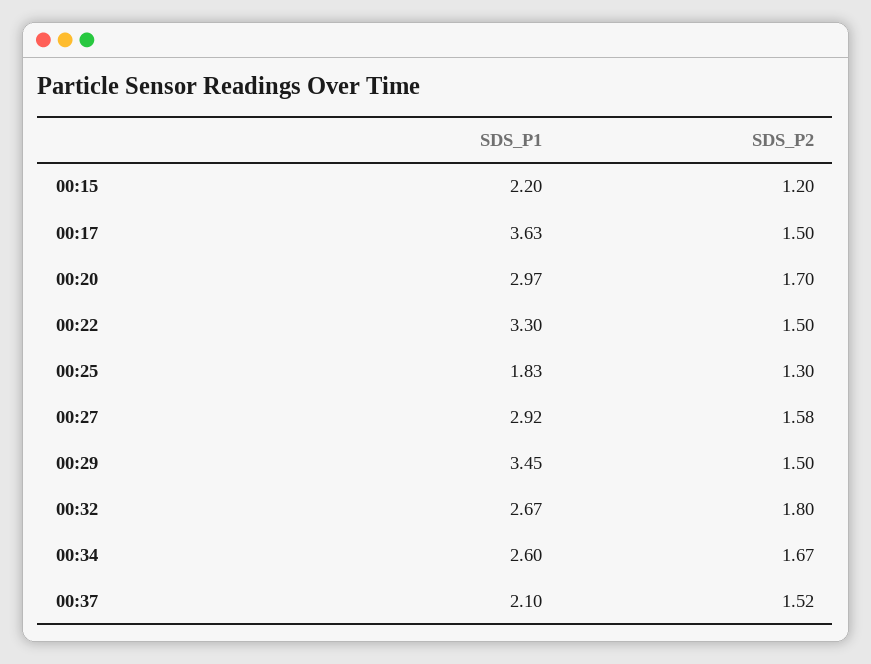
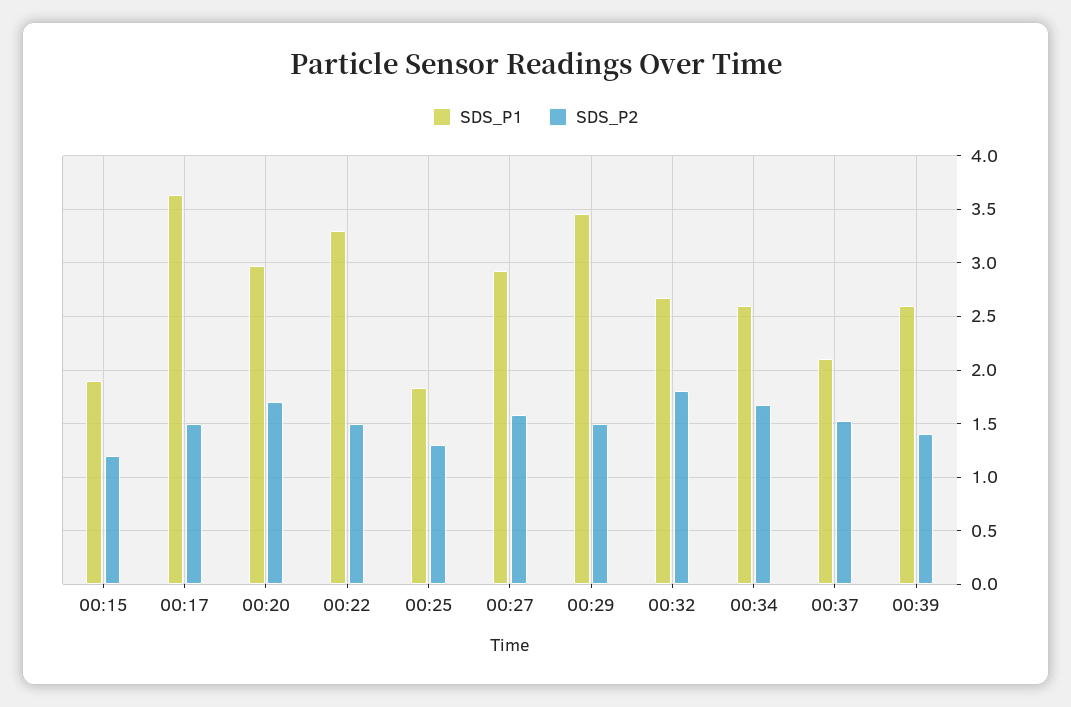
SDS_P1, 00:15: 2.2 -> 1.9
SDS_P1, 00:39: none -> 2.6
SDS_P2, 00:39: none -> 1.4

